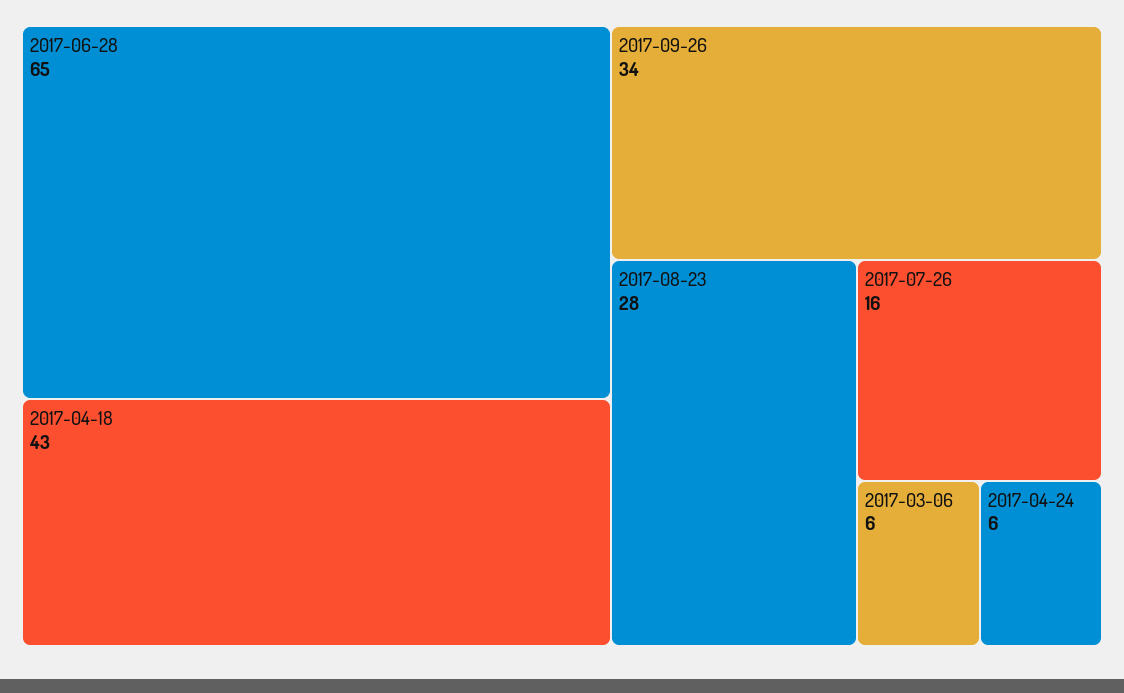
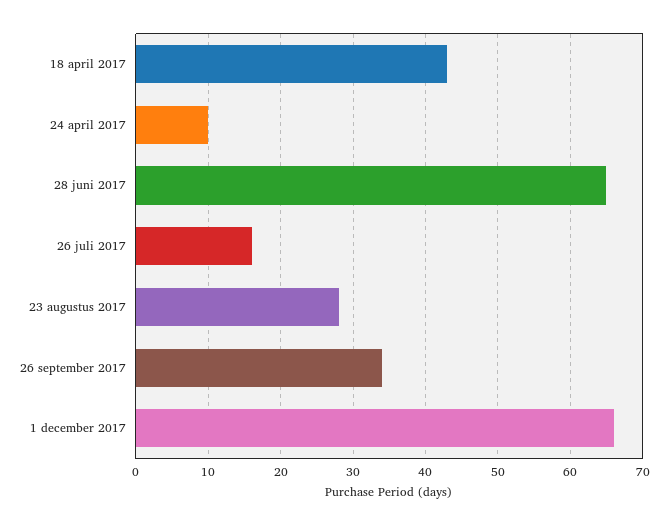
2017-03-06: 6 -> none
2017-04-24: 6 -> 10
1 december 2017: none -> 66

